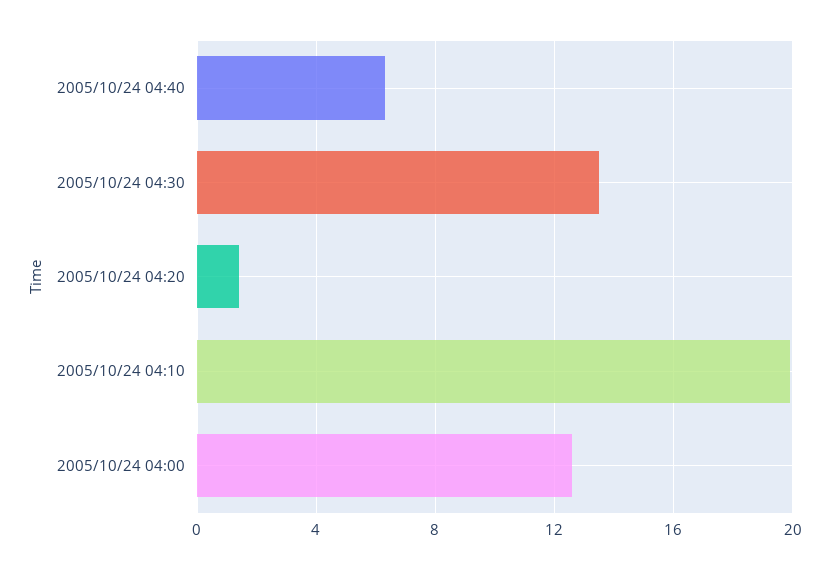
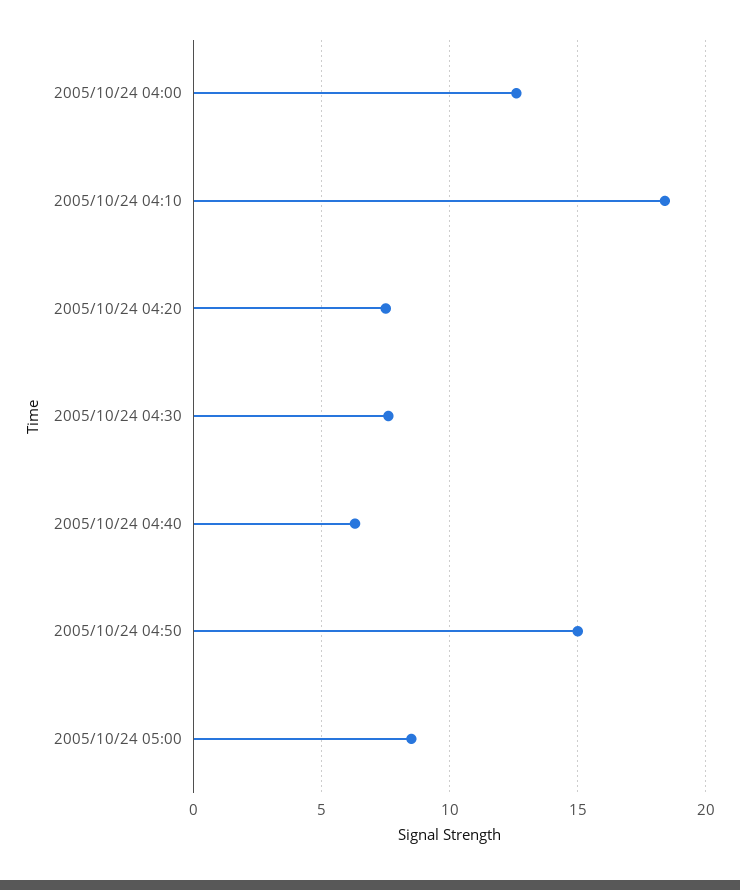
2005/10/24 04:30: 13.5 -> 7.5
2005/10/24 04:20: 1.5 -> 7.5
2005/10/24 04:10: 20 -> 18.5
2005/10/24 04:50: none -> 15
2005/10/24 05:00: none -> 8.5

